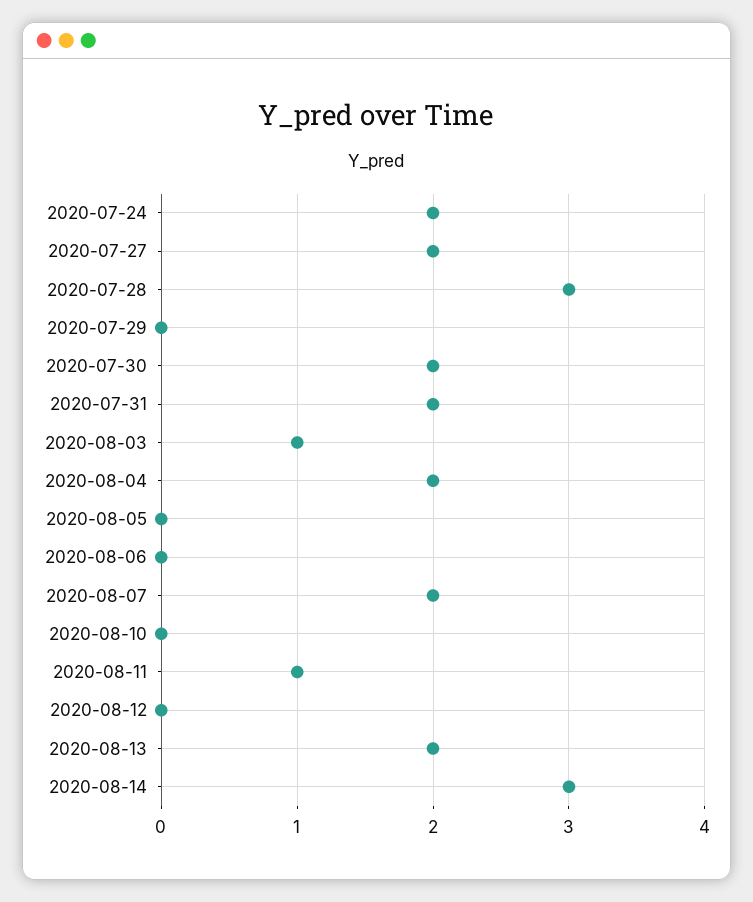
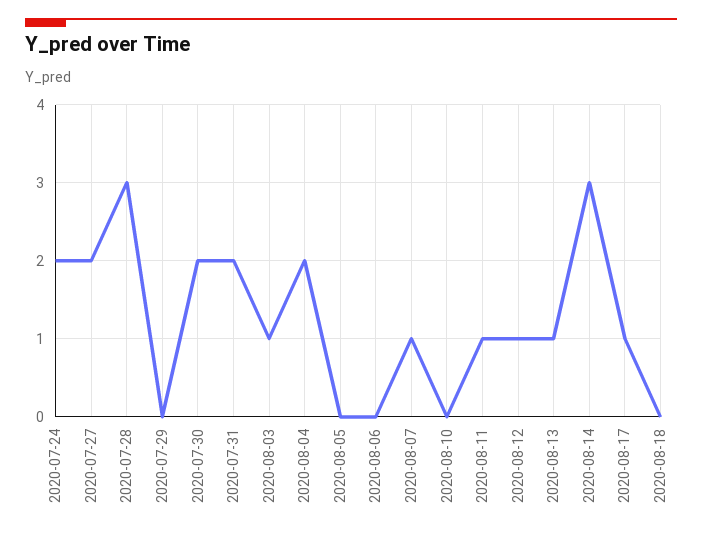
2020-08-07: 2 -> 1
2020-08-12: 0 -> 1
2020-08-13: 2 -> 1
2020-08-17: none -> 1
2020-08-18: none -> 0

